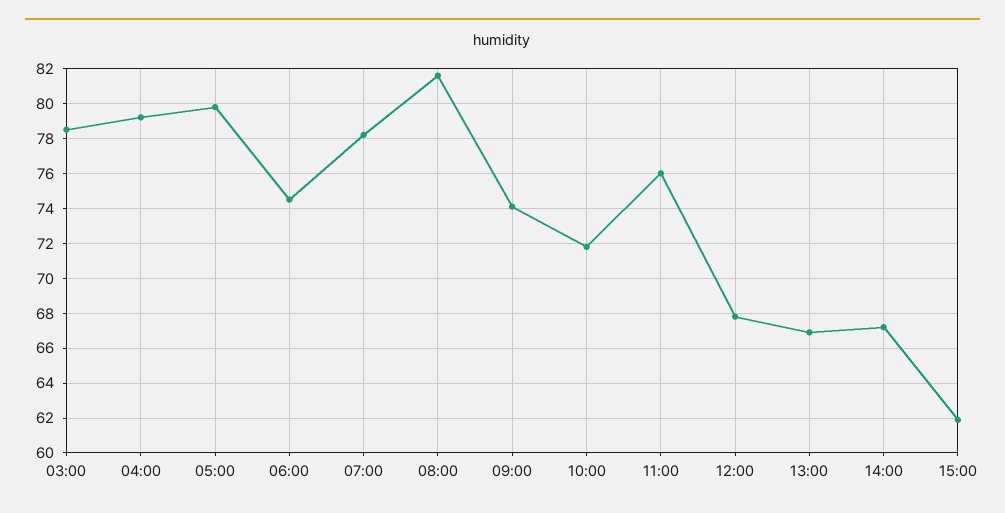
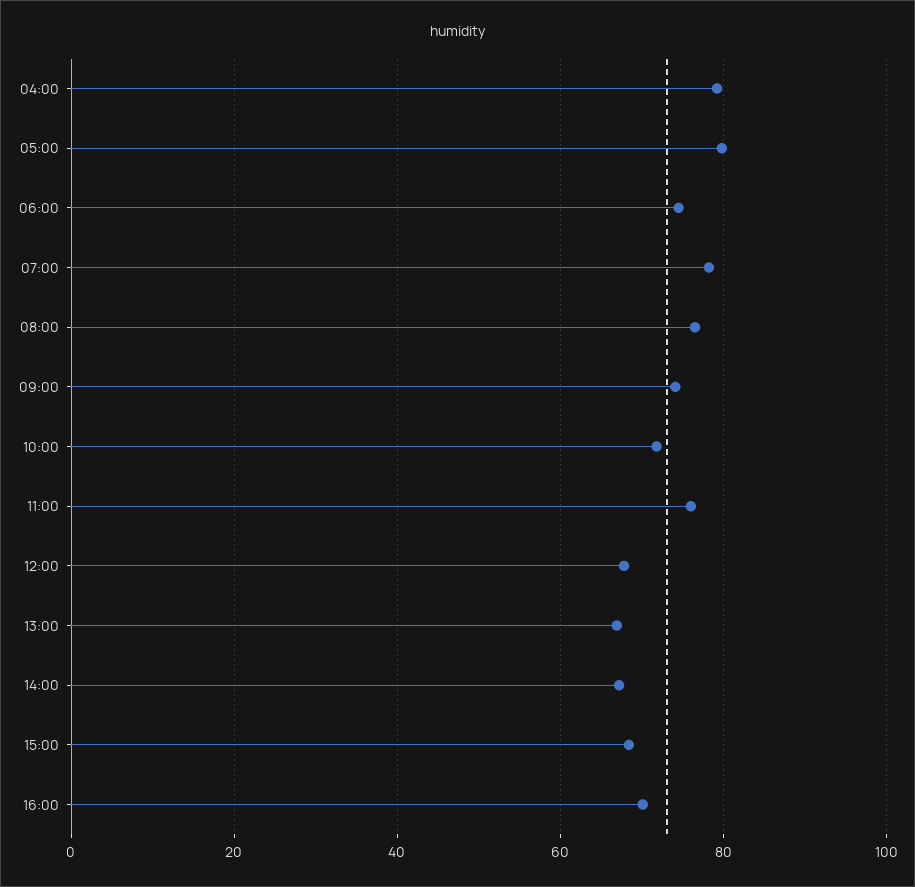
03:00: 78.5 -> none
08:00: 81.5 -> 76
15:00: 62 -> 68
16:00: none -> 70

